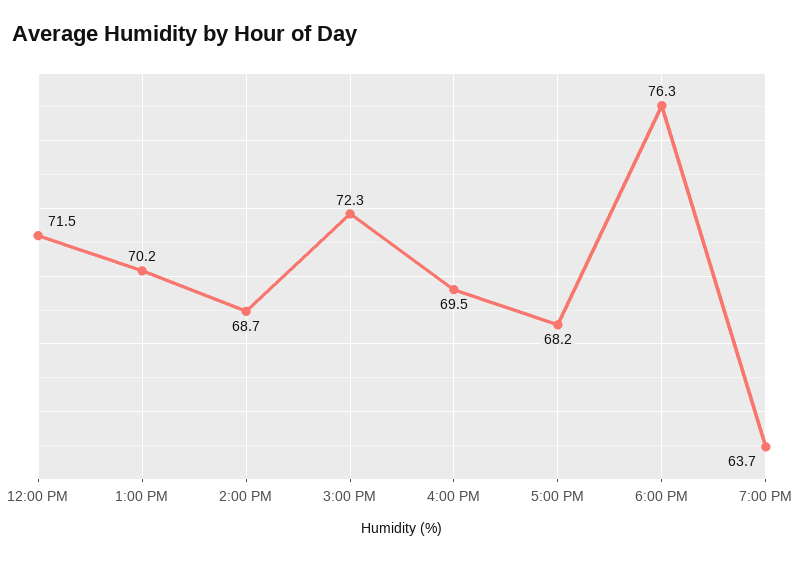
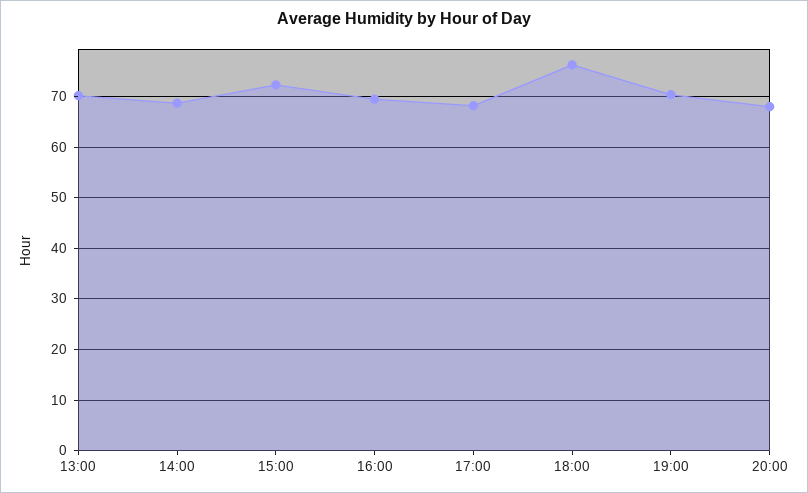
12:00 PM: 71.5 -> none
7:00 PM: 63.7 -> 70
20:00: none -> 68

